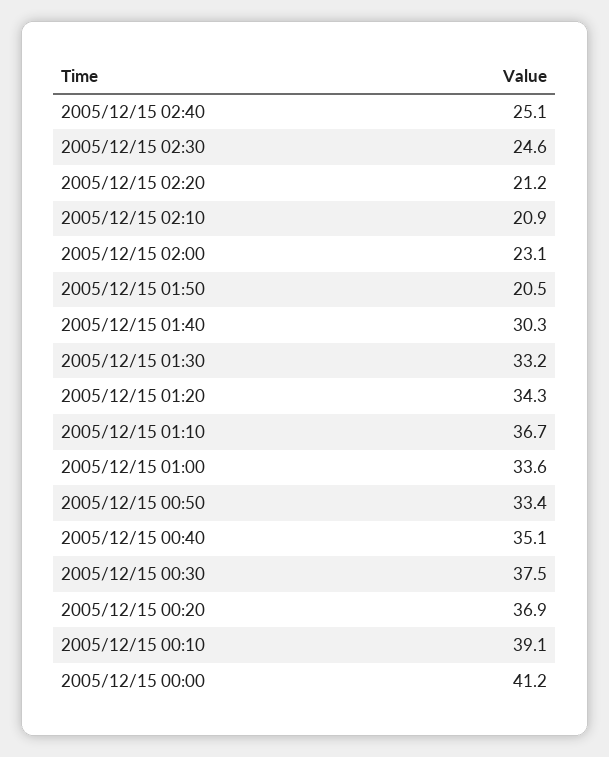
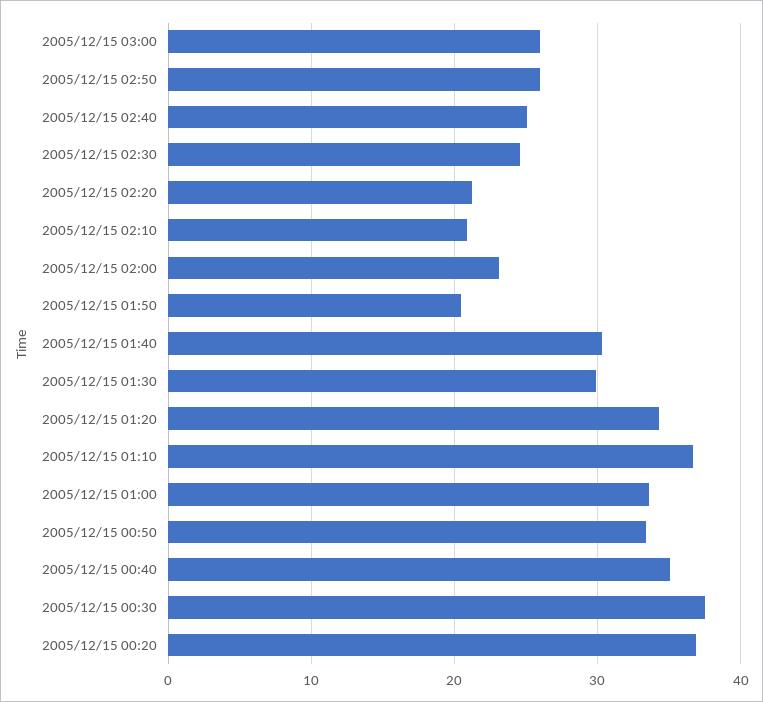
2005/12/15 01:30: 33.2 -> 30
2005/12/15 00:10: 39.1 -> none
2005/12/15 00:00: 41.2 -> none
2005/12/15 03:00: none -> 26
2005/12/15 02:50: none -> 26

